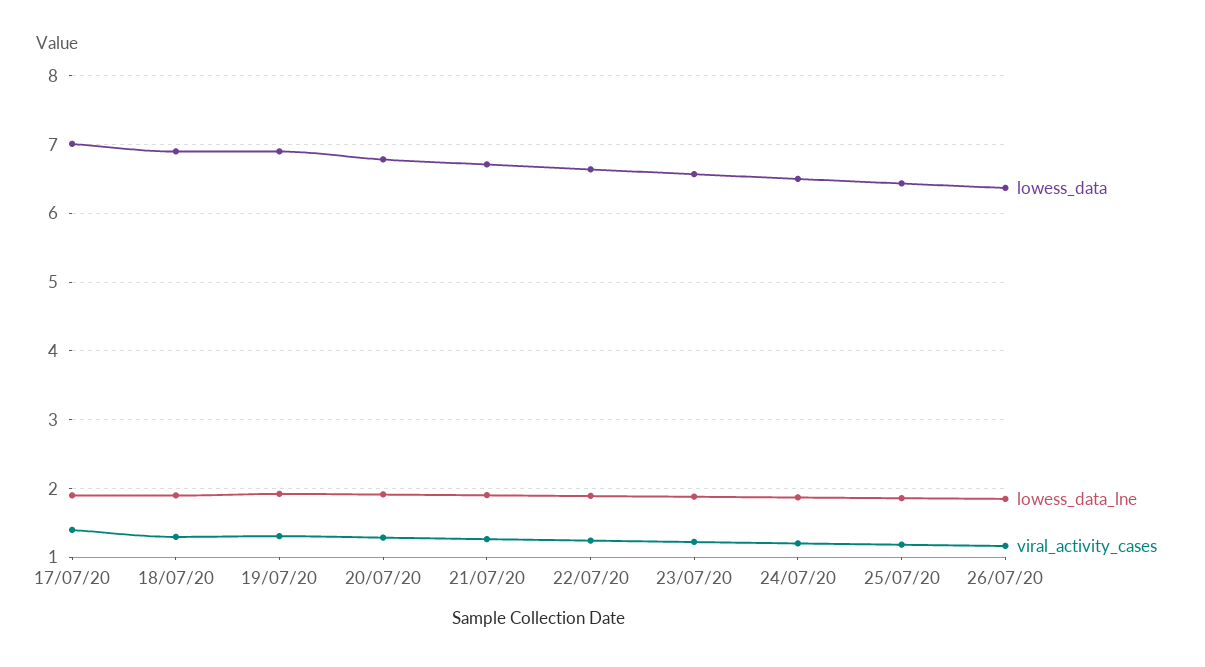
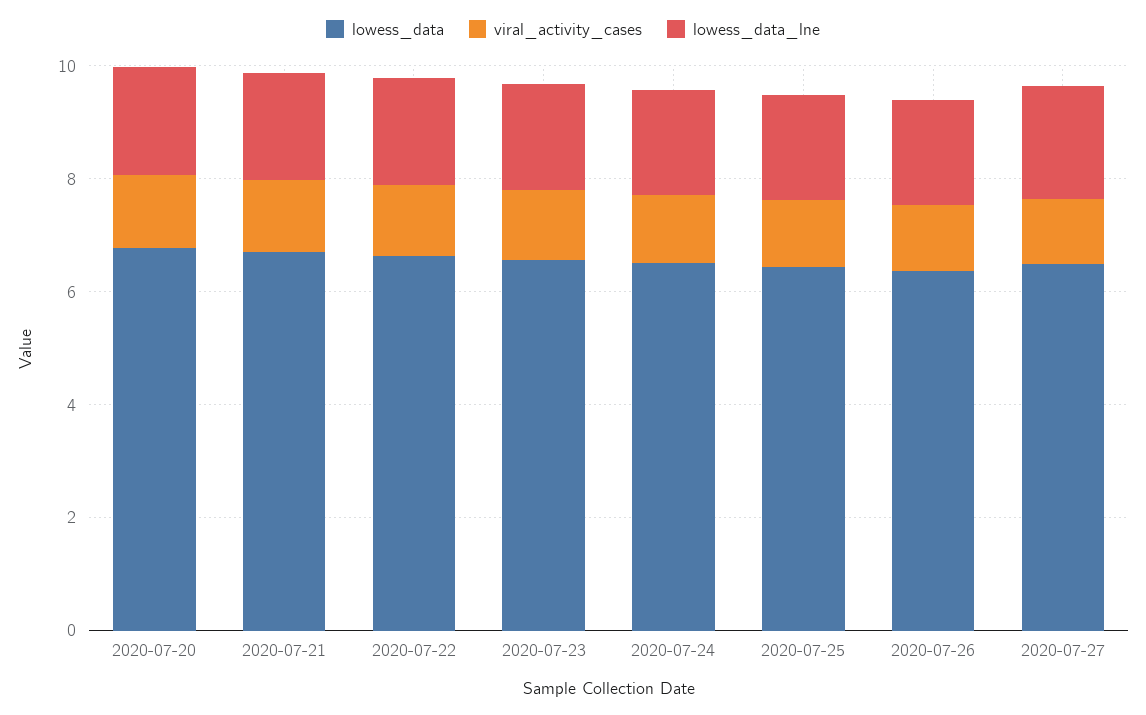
lowess_data, 17/07/20: 7 -> none
lowess_data_lne, 17/07/20: 1.9 -> none
viral_activity_cases, 17/07/20: 1.4 -> none
lowess_data, 18/07/20: 6.9 -> none
lowess_data_lne, 18/07/20: 1.9 -> none
viral_activity_cases, 18/07/20: 1.3 -> none
lowess_data, 19/07/20: 6.9 -> none
lowess_data_lne, 19/07/20: 1.9 -> none
viral_activity_cases, 19/07/20: 1.3 -> none
lowess_data, 2020-07-27: none -> 6.5
viral_activity_cases, 2020-07-27: none -> 1
lowess_data_lne, 2020-07-27: none -> 2

